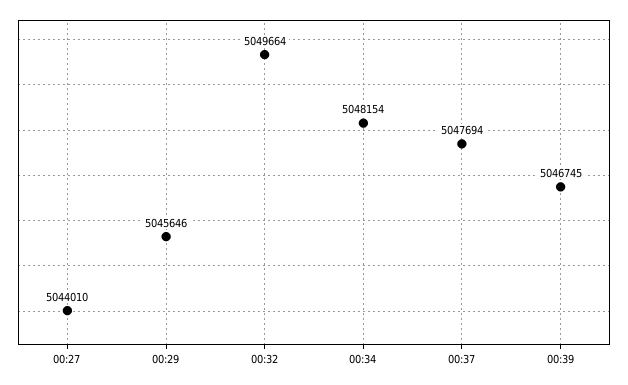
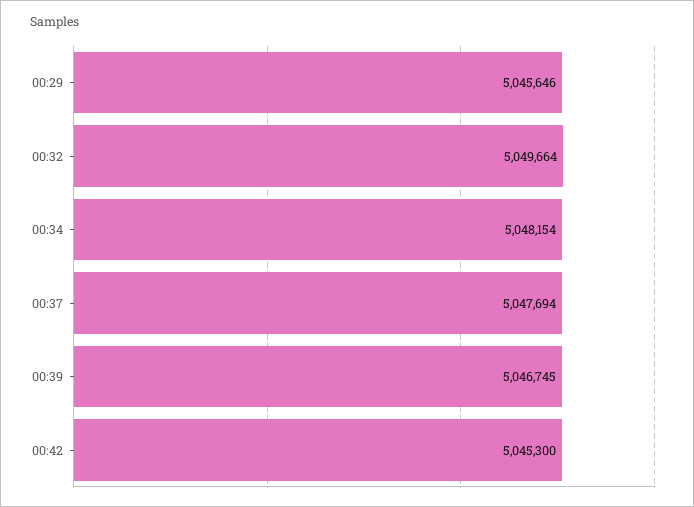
00:27: 5044010 -> none
00:42: none -> 5045300

